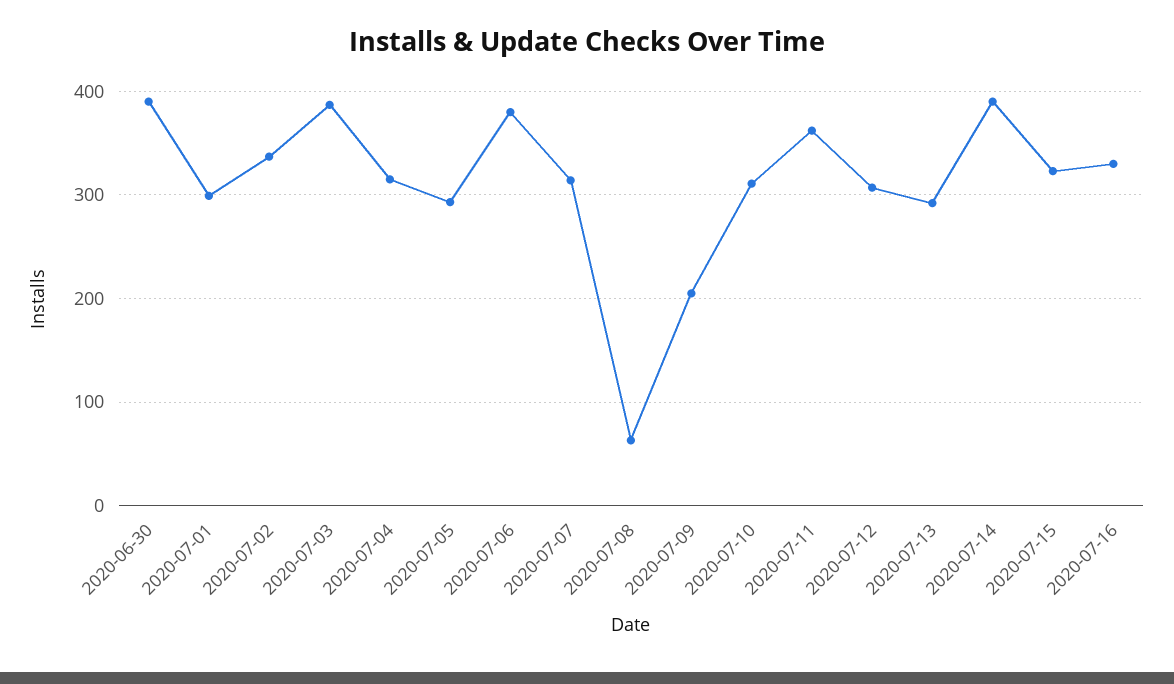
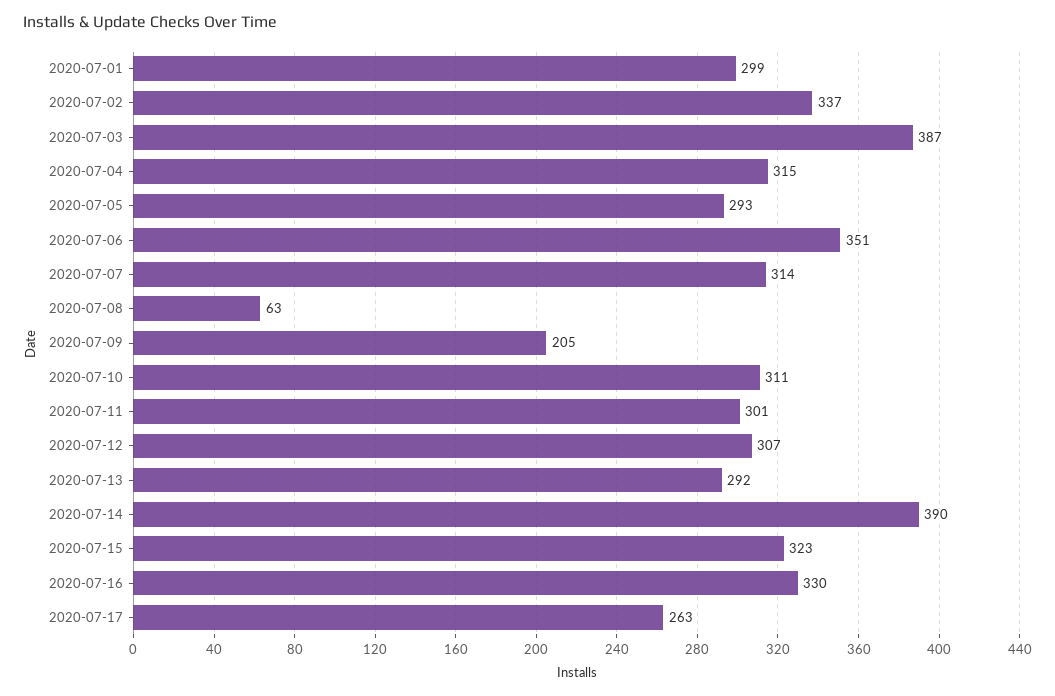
2020-06-30: 390 -> none
2020-07-06: 380 -> 351
2020-07-11: 360 -> 301
2020-07-17: none -> 263

